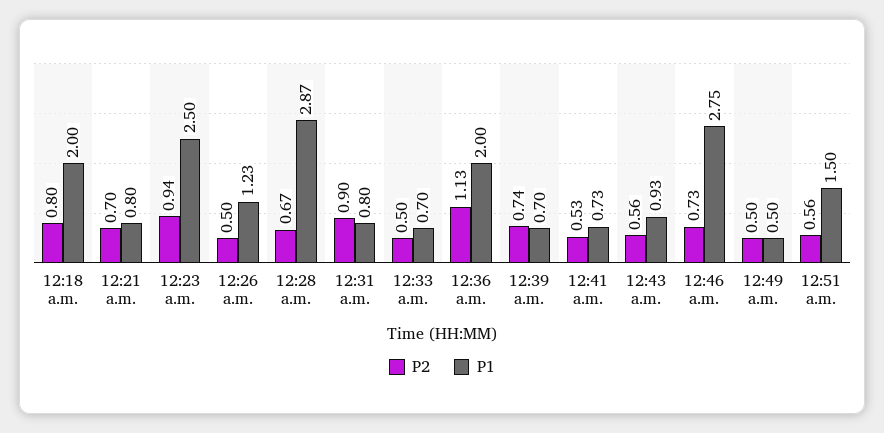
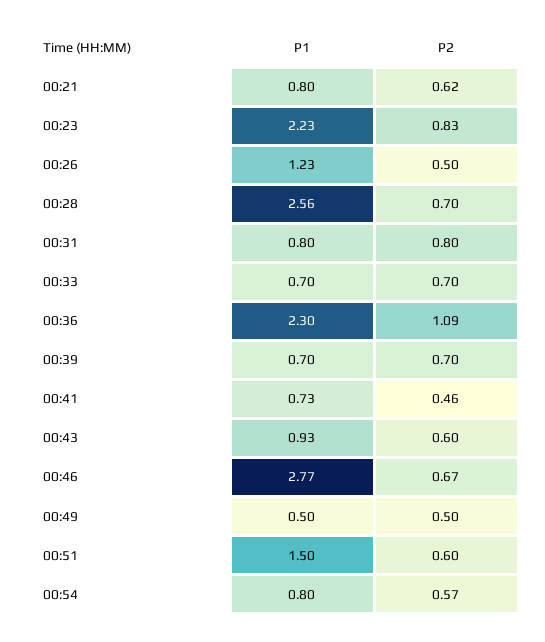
P2, 12:18 a.m.: 0.8 -> none
P1, 12:18 a.m.: 2 -> none
P2, 12:21 a.m.: 0.7 -> 0.62
P2, 12:23 a.m.: 0.94 -> 0.83
P1, 12:23 a.m.: 2.5 -> 2.23
P2, 12:28 a.m.: 0.67 -> 0.7
P1, 12:28 a.m.: 2.87 -> 2.56
P2, 12:31 a.m.: 0.9 -> 0.8
P2, 12:33 a.m.: 0.5 -> 0.7
P2, 12:36 a.m.: 1.13 -> 1.09
P1, 12:36 a.m.: 2 -> 2.3
P2, 12:39 a.m.: 0.74 -> 0.7
P2, 12:41 a.m.: 0.53 -> 0.46
P2, 12:43 a.m.: 0.56 -> 0.6
P2, 12:46 a.m.: 0.73 -> 0.67
P1, 12:46 a.m.: 2.75 -> 2.77
P2, 12:51 a.m.: 0.56 -> 0.6
P1, 00:54: none -> 0.8
P2, 00:54: none -> 0.57

